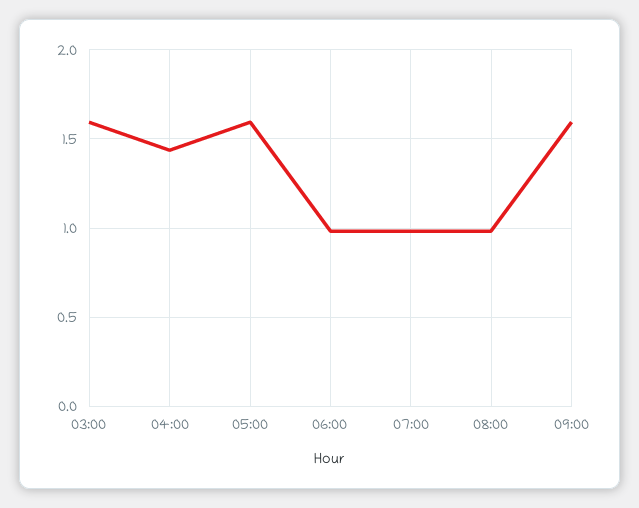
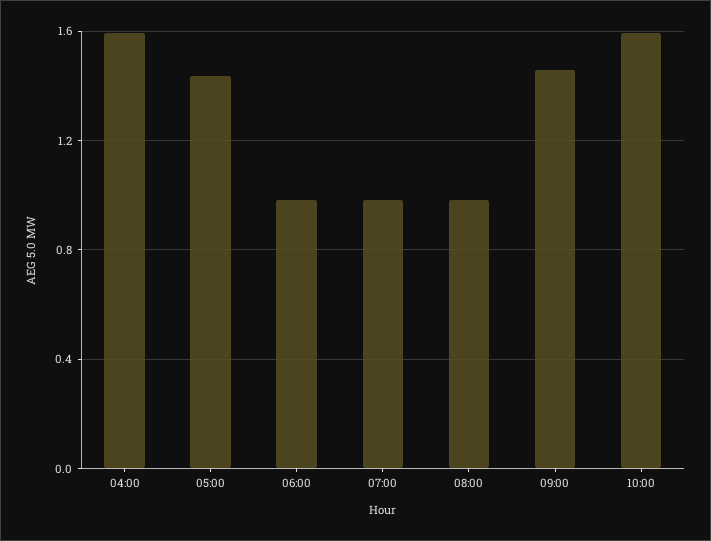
03:00: 1.6 -> none
04:00: 1.45 -> 1.6
05:00: 1.6 -> 1.45
09:00: 1.6 -> 1.45
10:00: none -> 1.6

